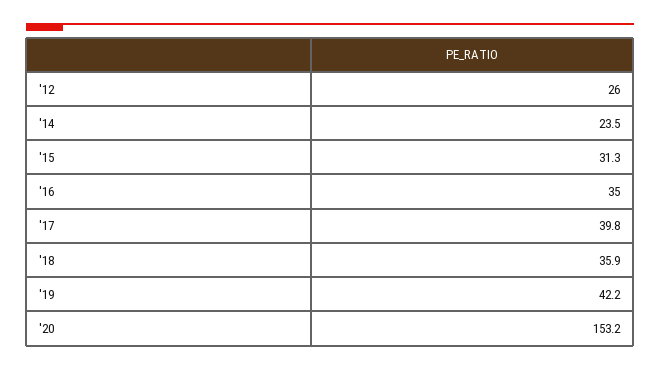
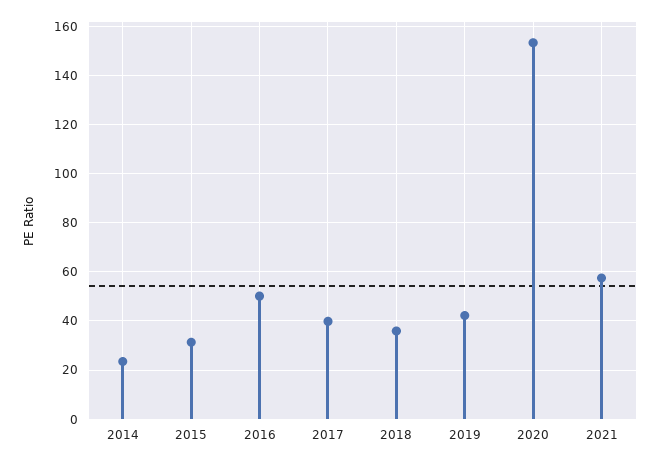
'12: 26 -> none
'16: 35 -> 50
2021: none -> 57.5

